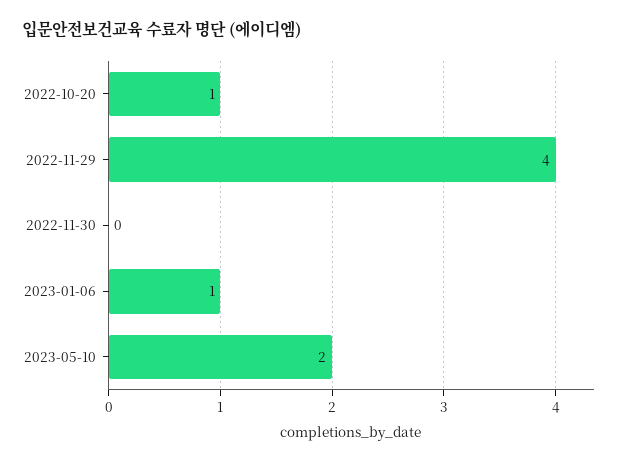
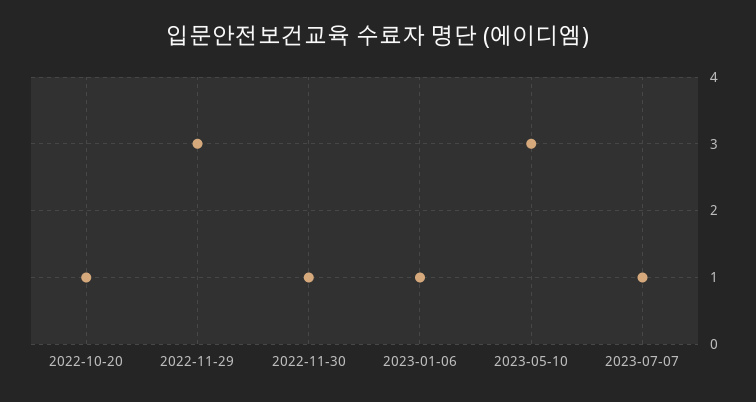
2022-11-29: 4 -> 3
2022-11-30: 0 -> 1
2023-05-10: 2 -> 3
2023-07-07: none -> 1

